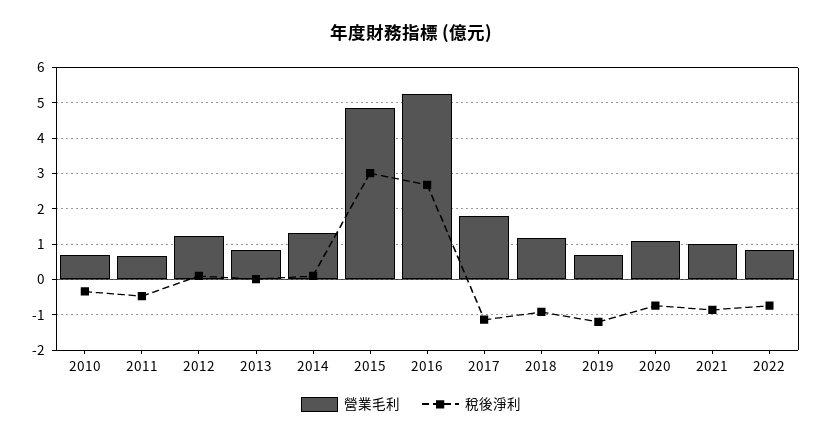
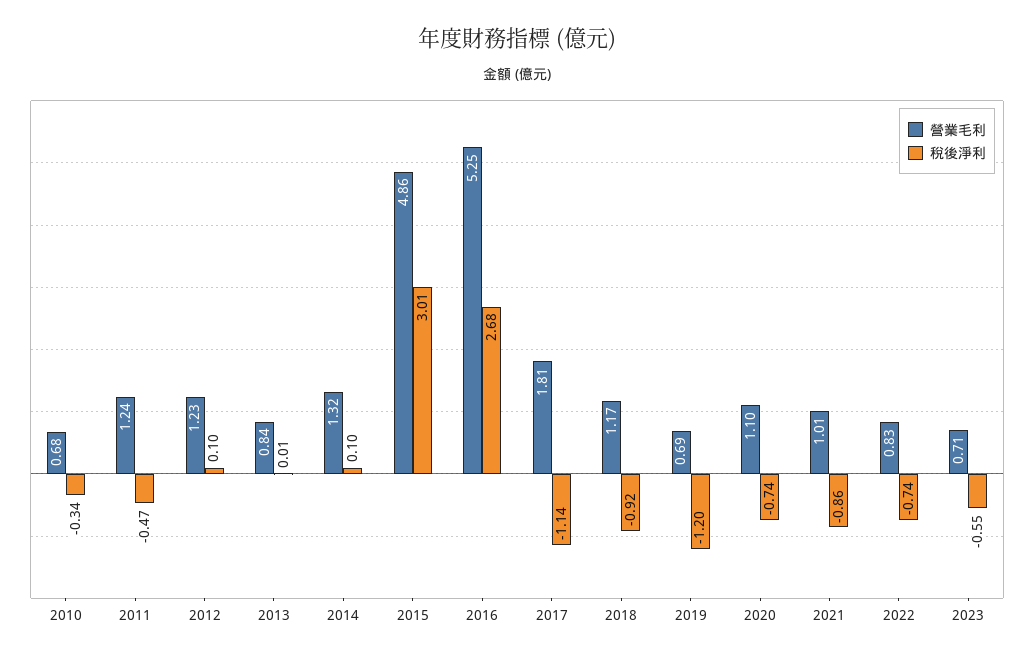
營業毛利, 2011: 0.6 -> 1.24
營業毛利, 2023: none -> 0.71
稅後淨利, 2023: none -> -0.55

